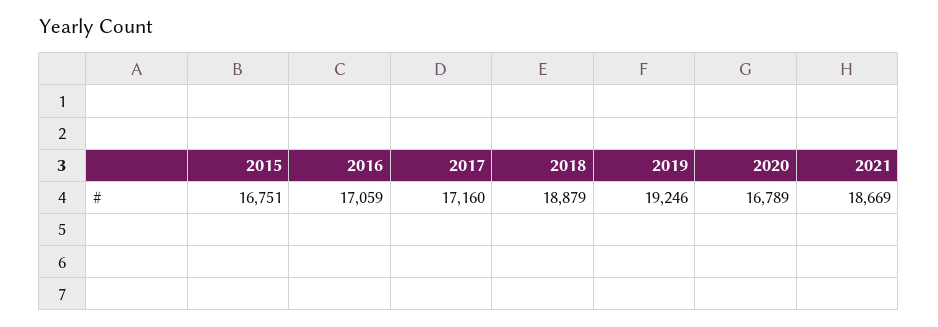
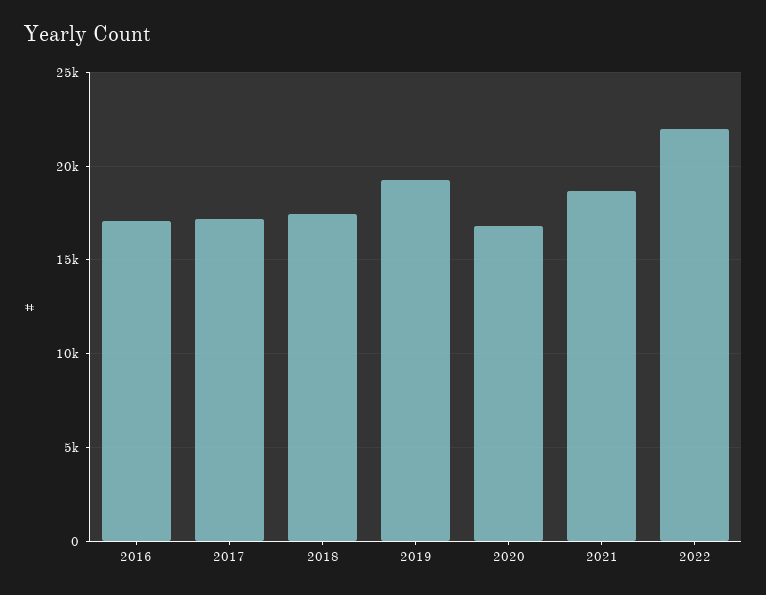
2015: 16751 -> none
2018: 18879 -> 17500
2022: none -> 22000

